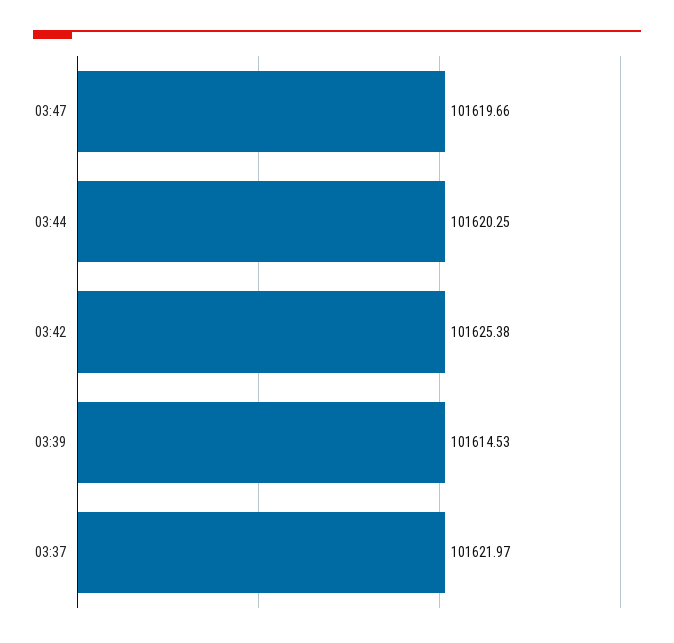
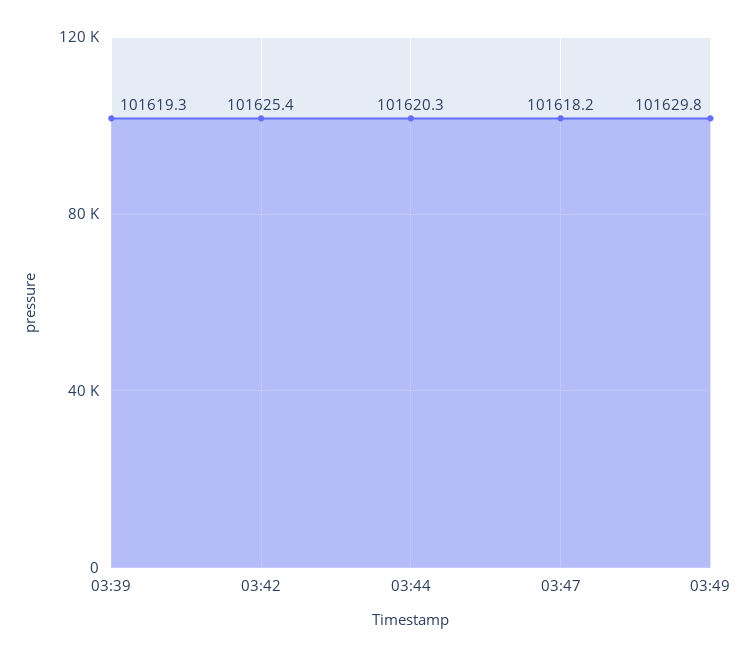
03:47: 101619.66 -> 101618.2
03:39: 101614.53 -> 101619.3
03:37: 101621.97 -> none
03:49: none -> 101629.8

